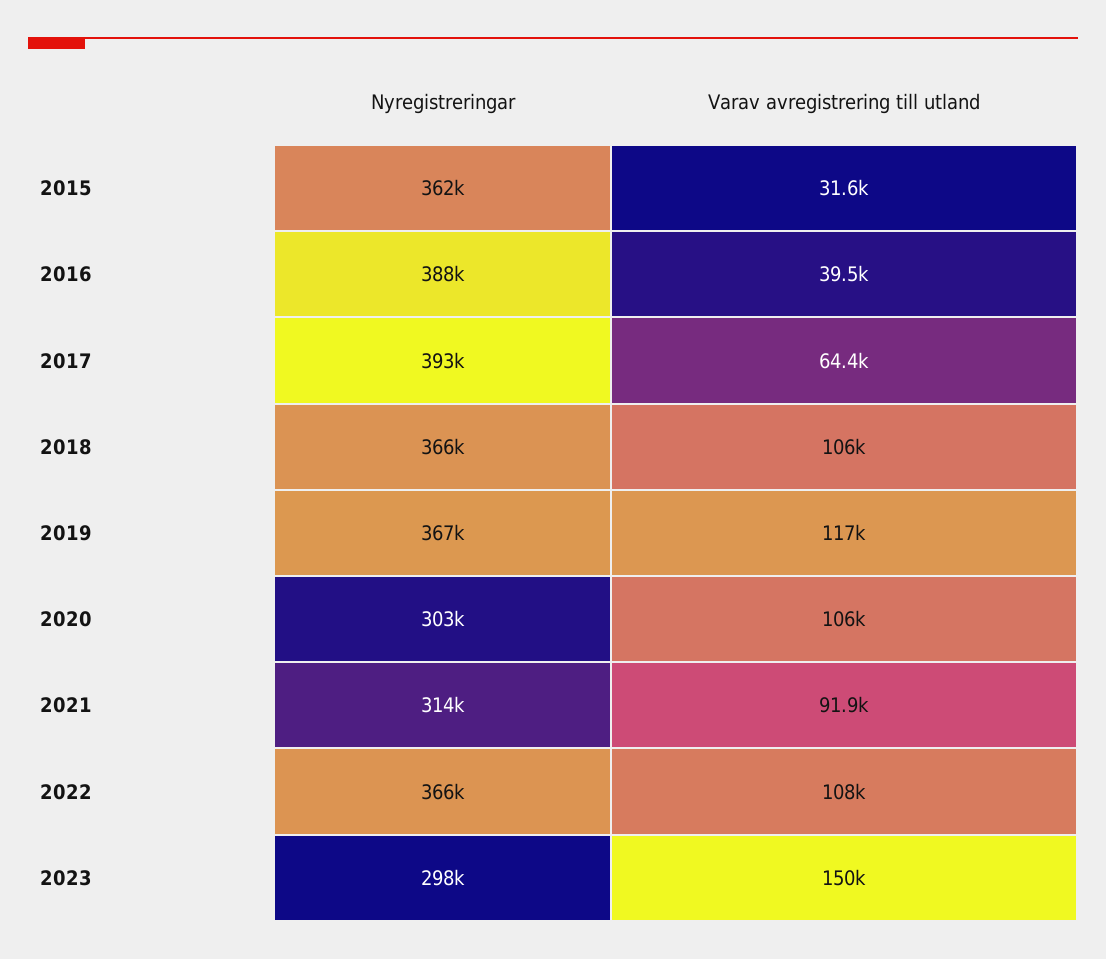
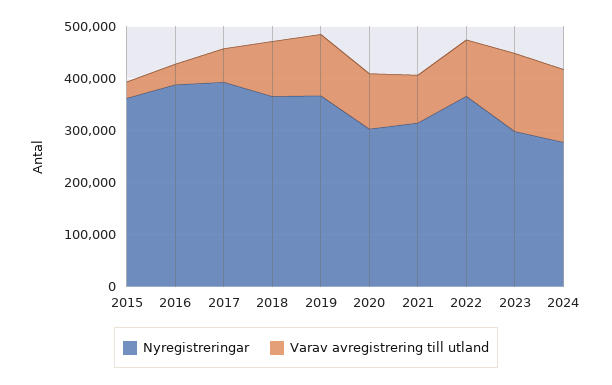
Nyregistreringar, 2024: none -> 280000
Varav avregistrering till utland, 2024: none -> 140000

